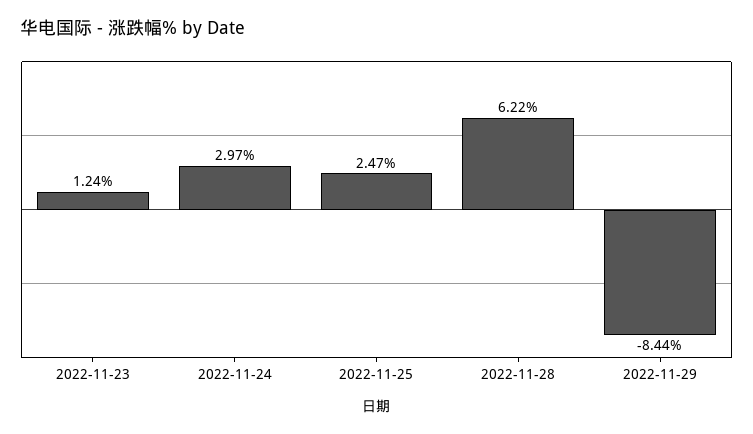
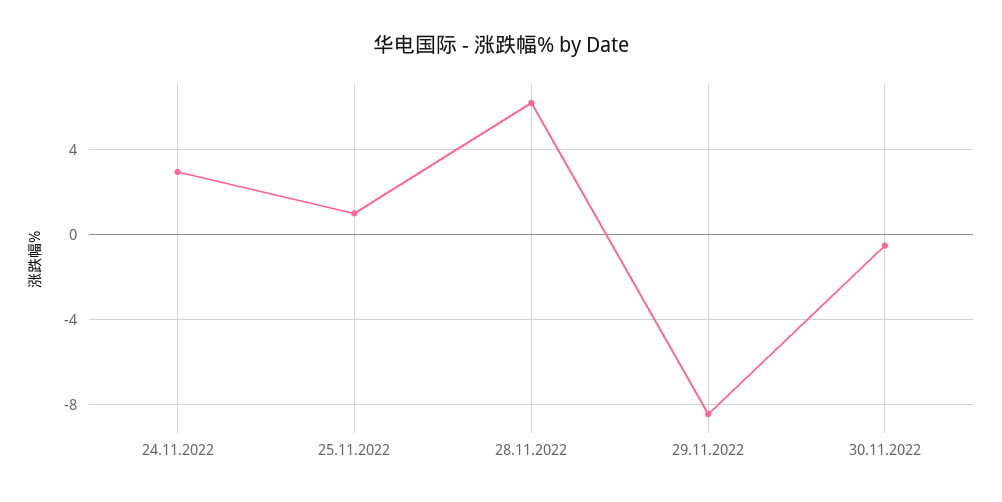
2022-11-23: 1.24 -> none
2022-11-25: 2.47 -> 1
30.11.2022: none -> -0.5

